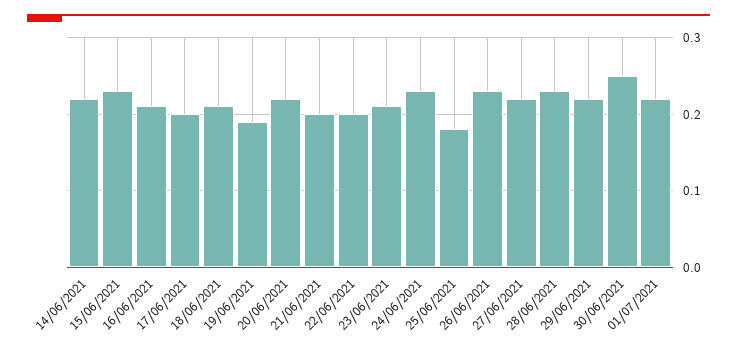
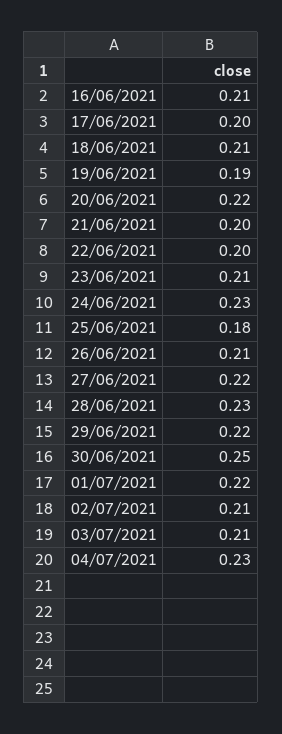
14/06/2021: 0.22 -> none
15/06/2021: 0.23 -> none
26/06/2021: 0.23 -> 0.21
02/07/2021: none -> 0.21
03/07/2021: none -> 0.21
04/07/2021: none -> 0.23

